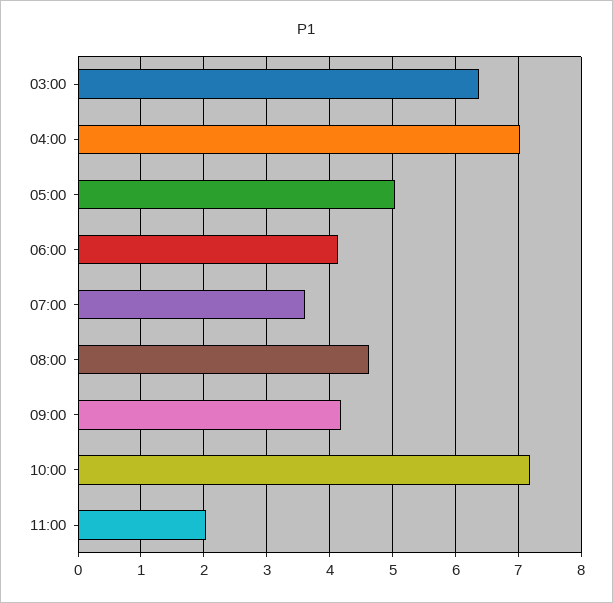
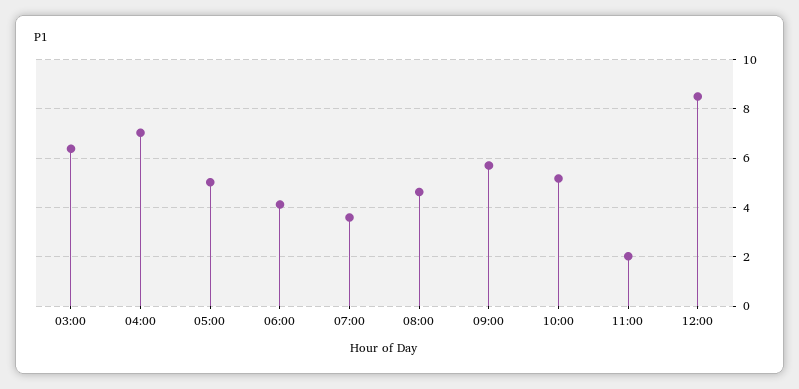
09:00: 4.2 -> 5.75
10:00: 7.2 -> 5.25
12:00: none -> 8.5

